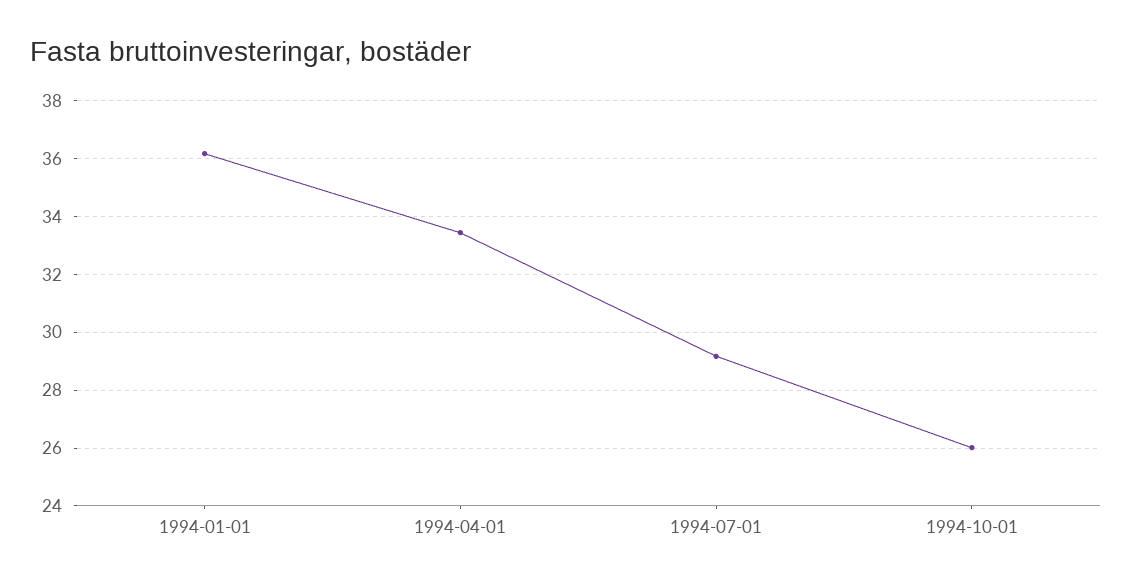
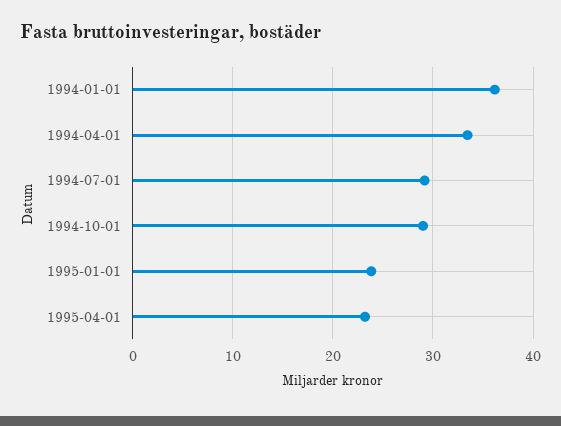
1994-10-01: 26 -> 29
1995-01-01: none -> 24
1995-04-01: none -> 23

